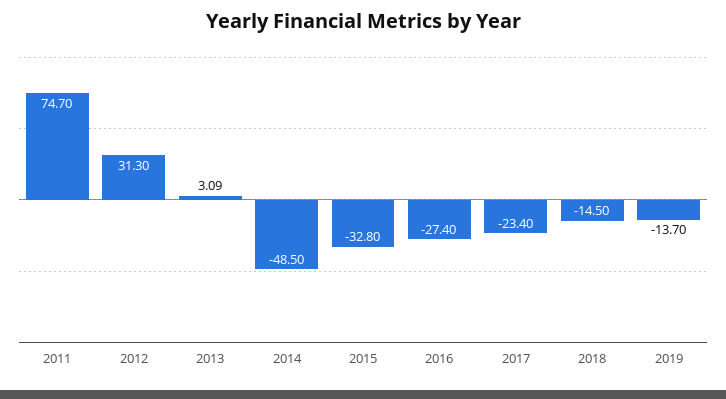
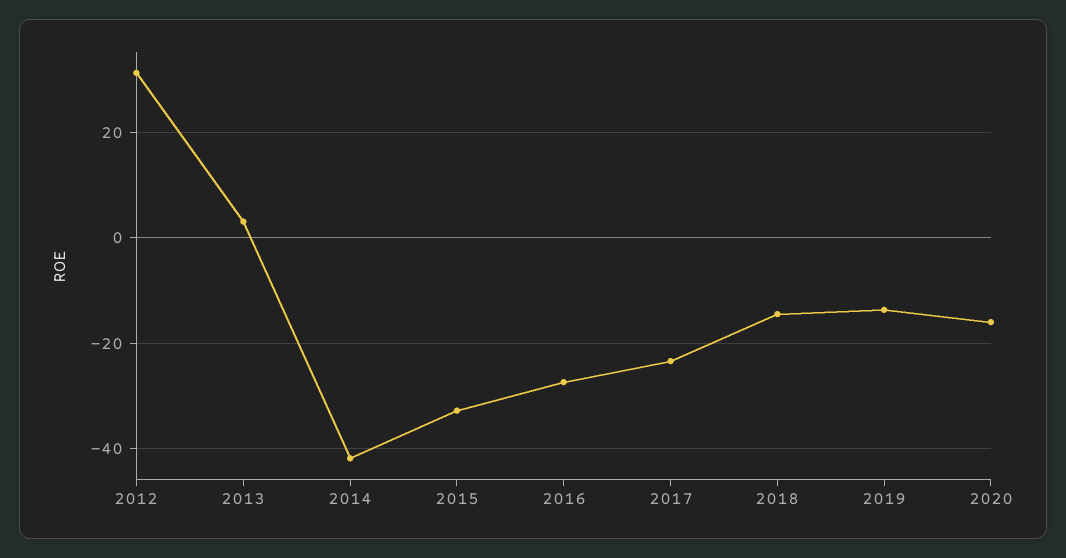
2011: 74.7 -> none
2014: -48.5 -> -42
2020: none -> -16

